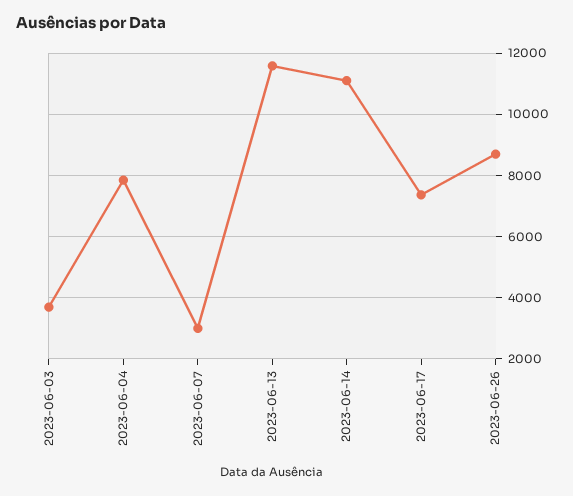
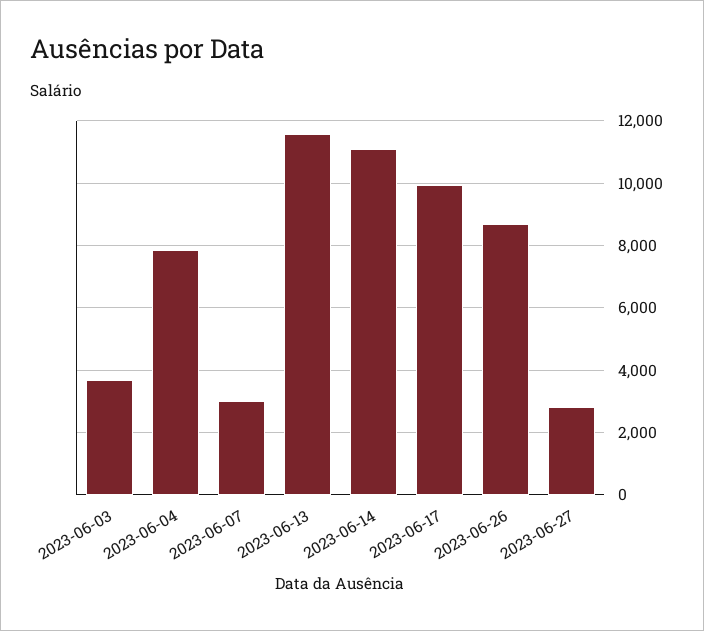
2023-06-17: 7400 -> 10000
2023-06-27: none -> 2800

